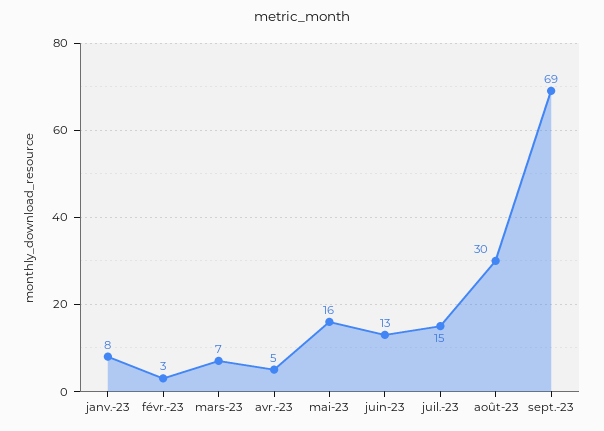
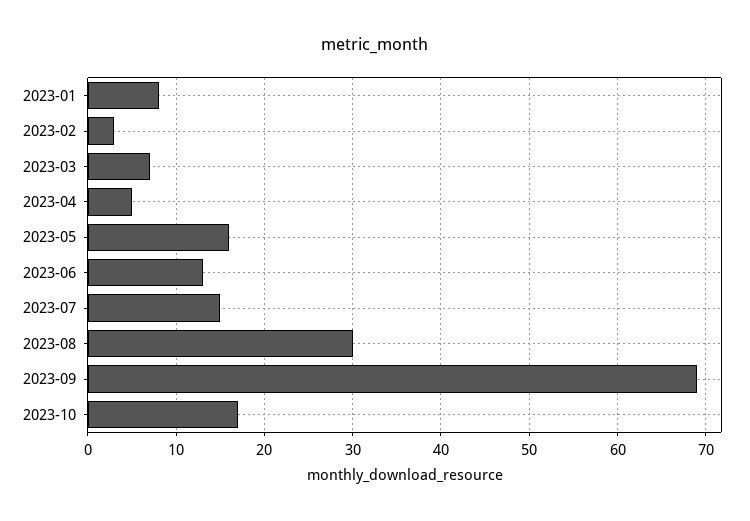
2023-10: none -> 17

